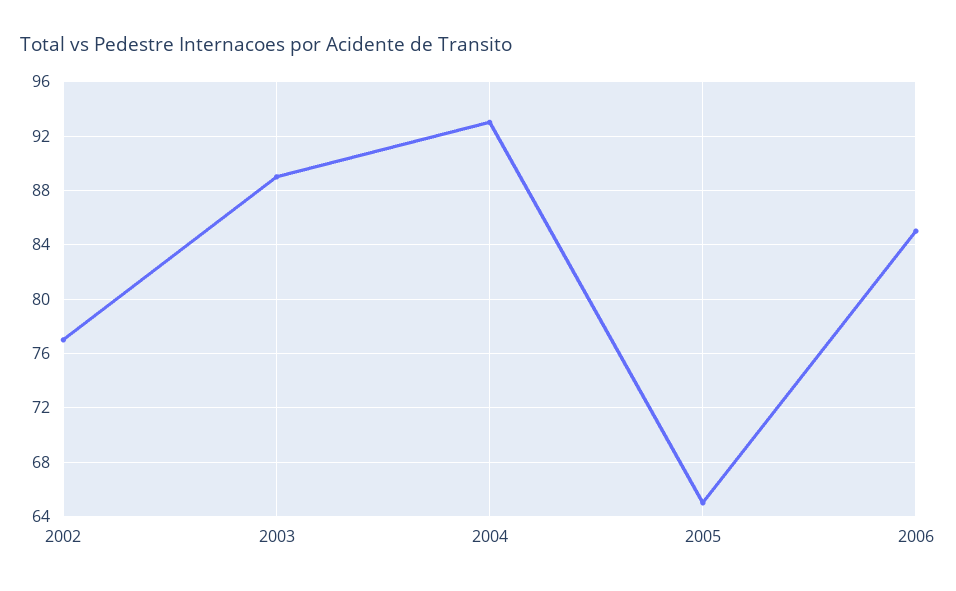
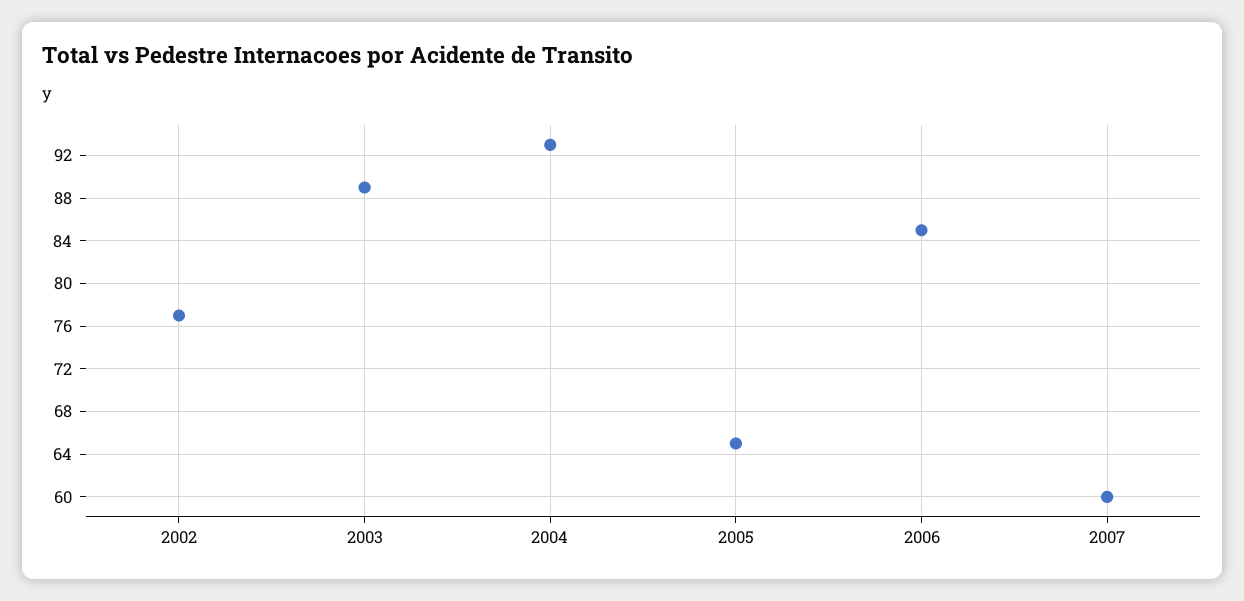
2007: none -> 60

